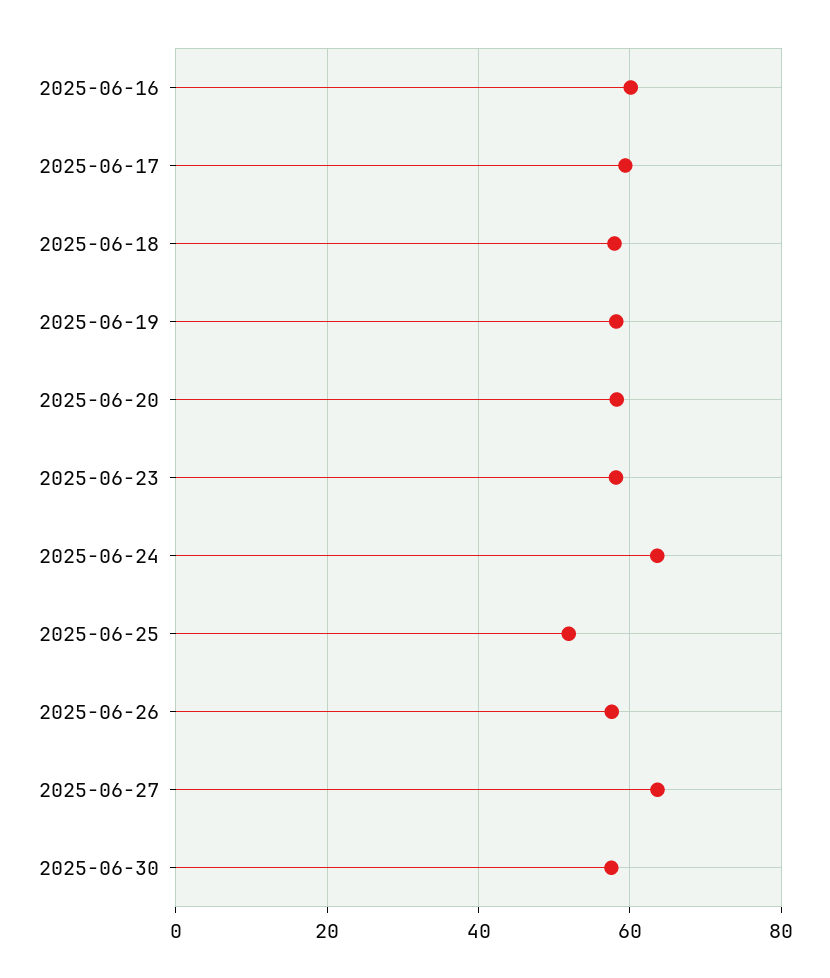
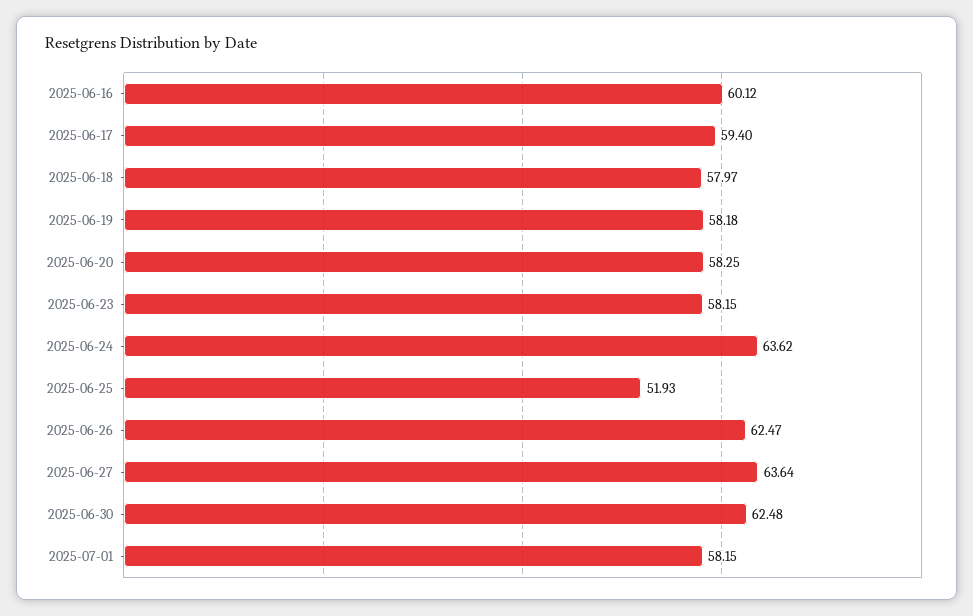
2025-06-26: 58 -> 62.47
2025-06-30: 58 -> 62.48
2025-07-01: none -> 58.15

